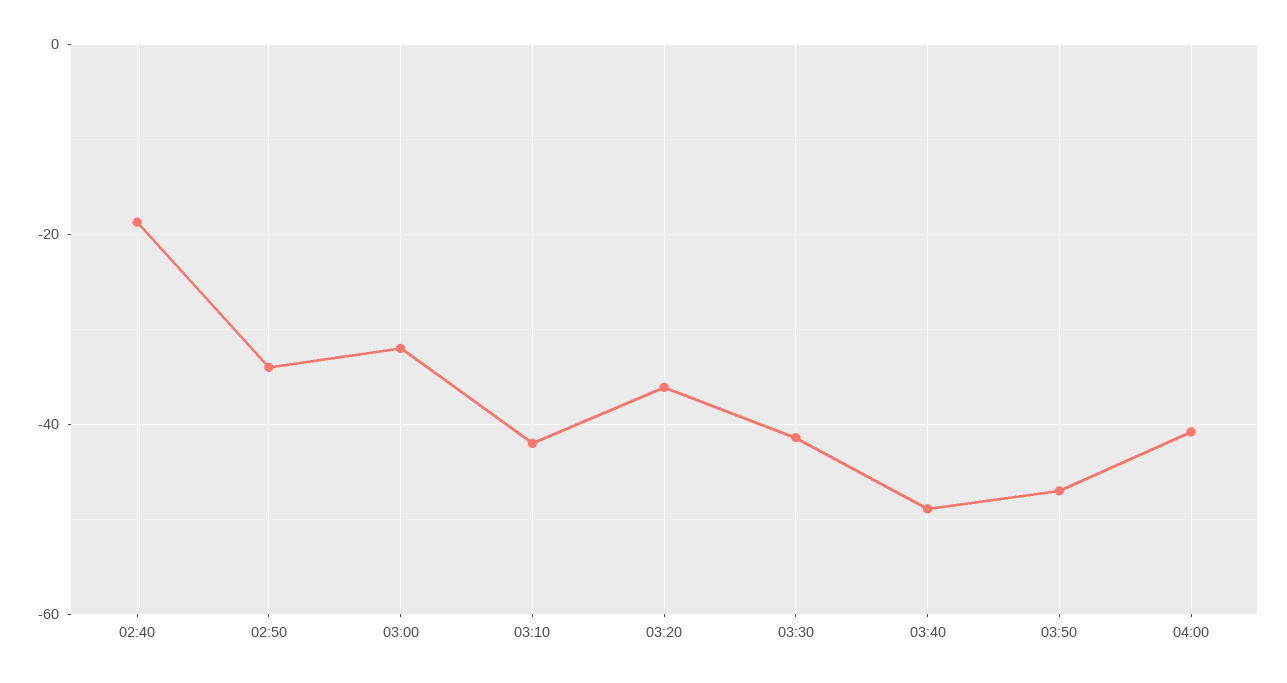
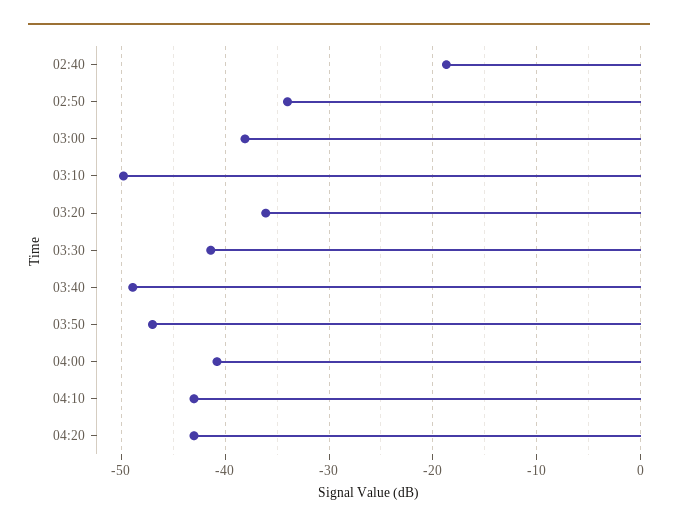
03:00: -32 -> -38
03:10: -42 -> -50
04:10: none -> -43
04:20: none -> -43

